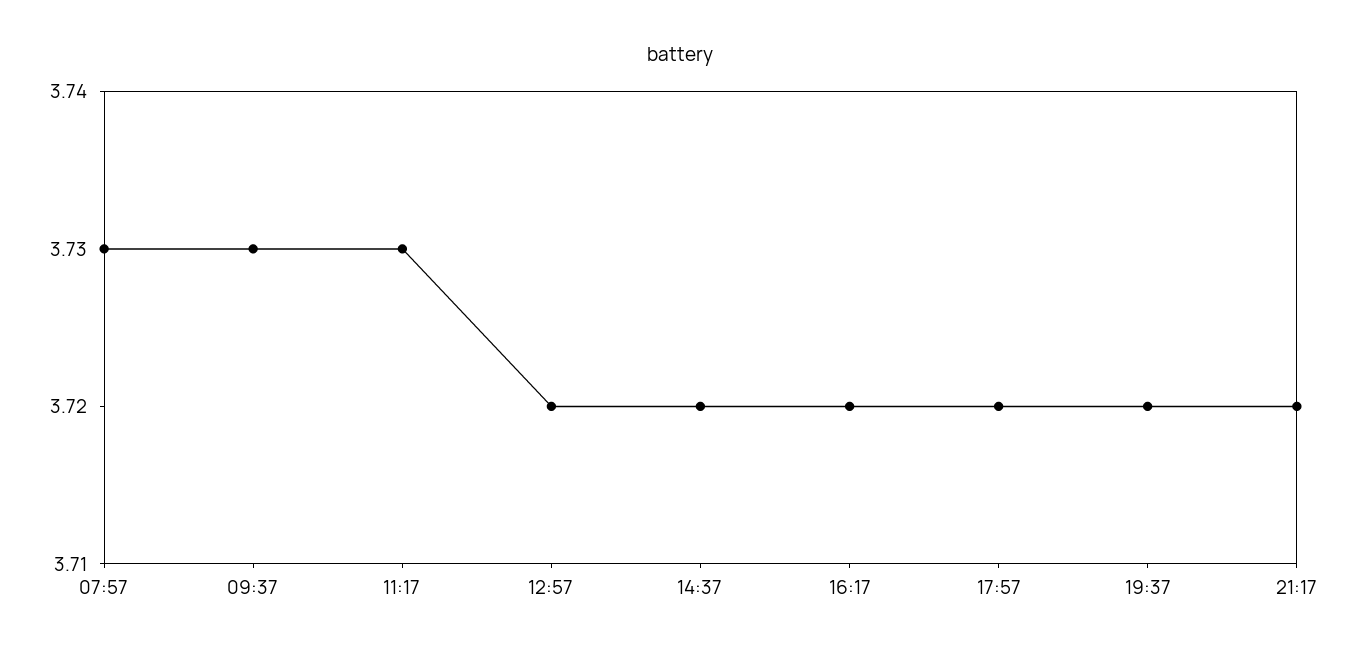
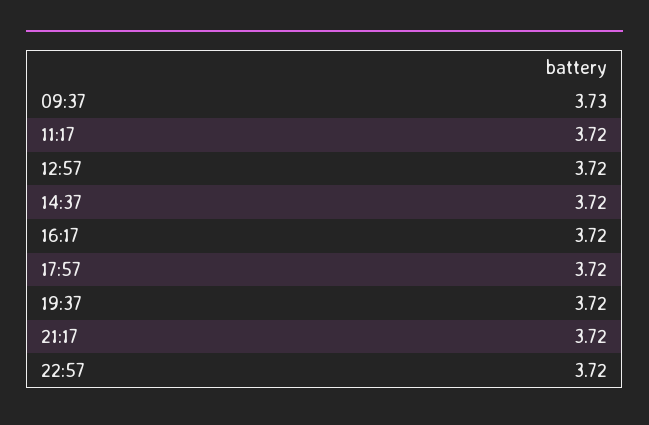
07:57: 3.73 -> none
11:17: 3.73 -> 3.72
22:57: none -> 3.72

